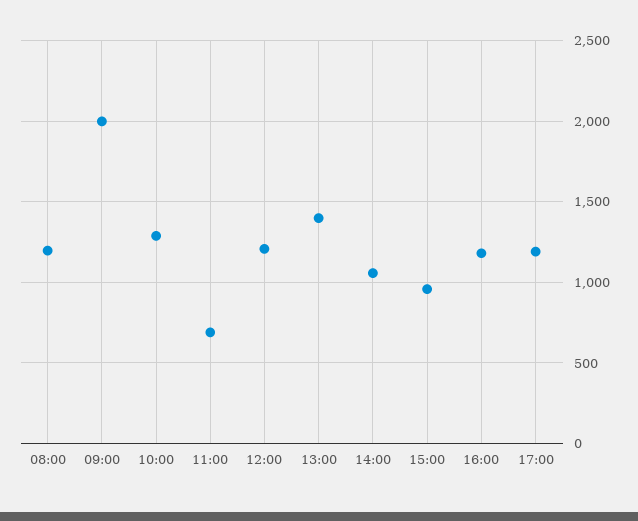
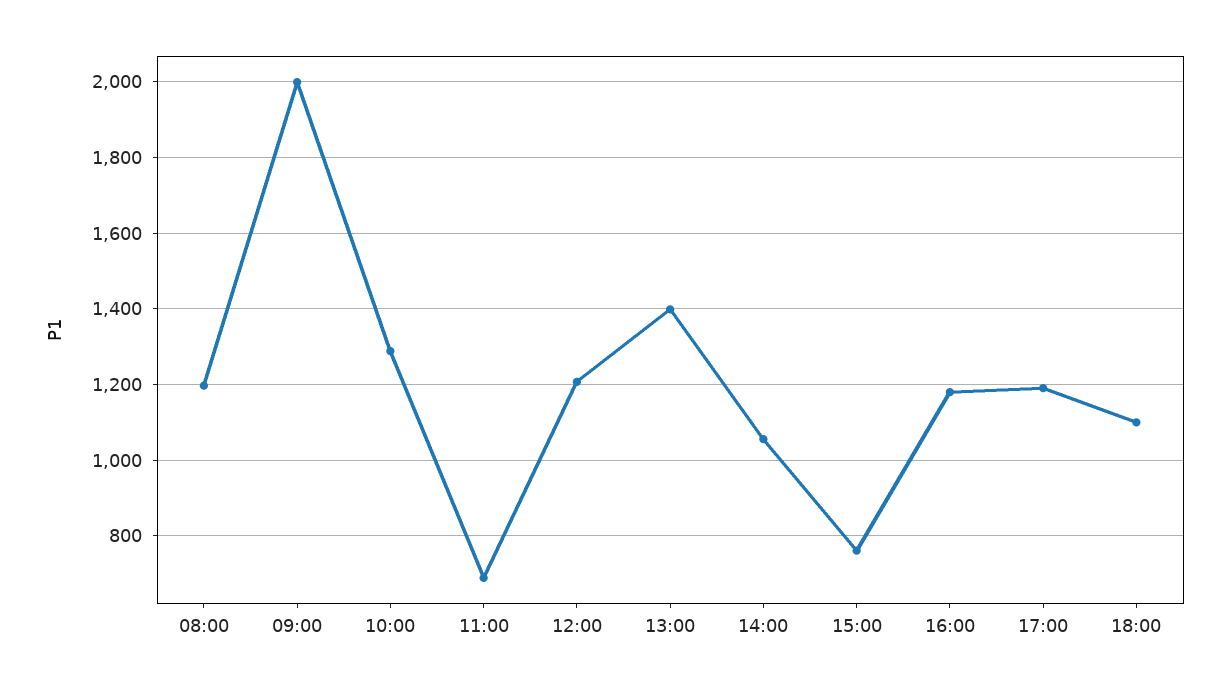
15:00: 950 -> 760
18:00: none -> 1100

